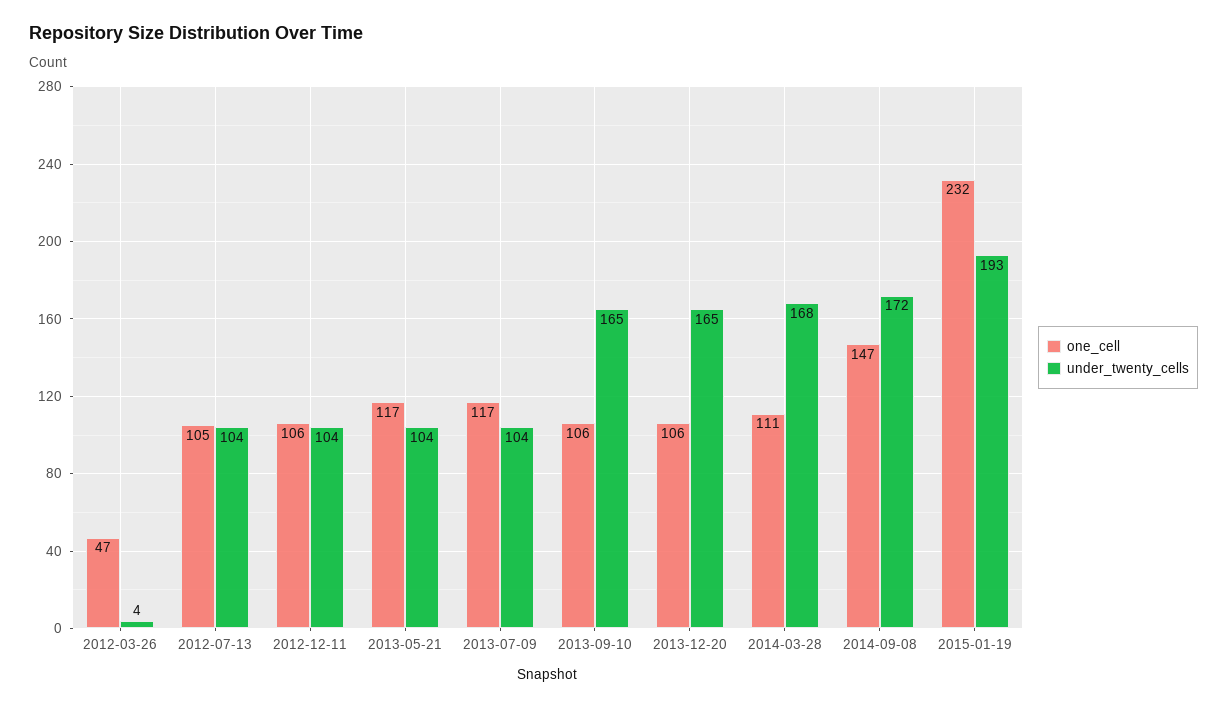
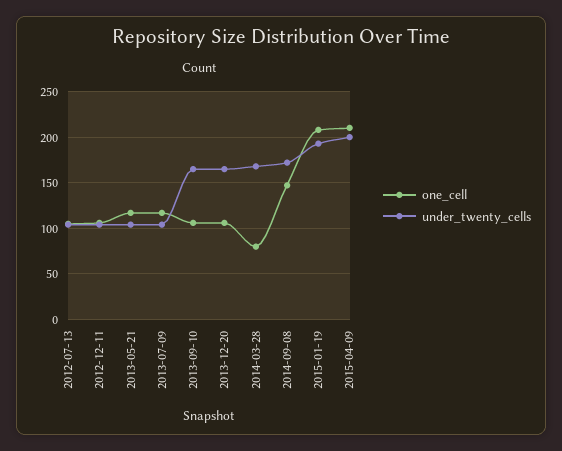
one_cell, 2012-03-26: 47 -> none
under_twenty_cells, 2012-03-26: 4 -> none
one_cell, 2014-03-28: 111 -> 80
one_cell, 2015-01-19: 232 -> 210
one_cell, 2015-04-09: none -> 210
under_twenty_cells, 2015-04-09: none -> 200

